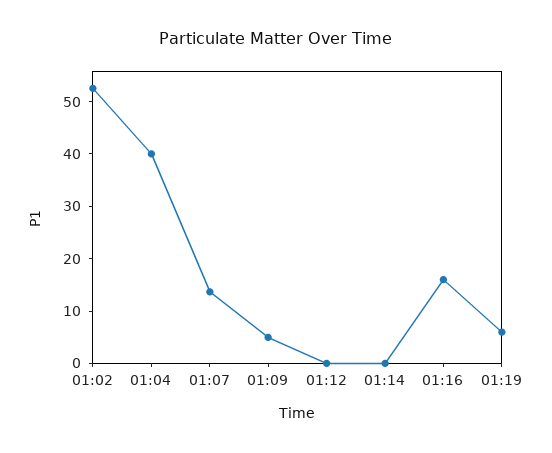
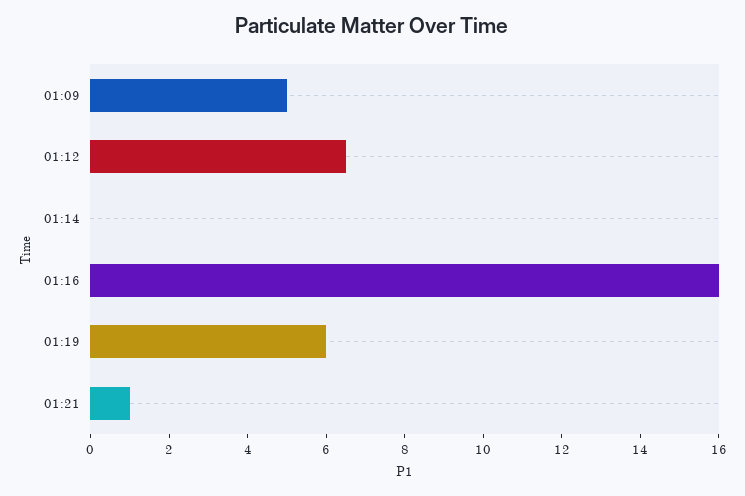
01:02: 52 -> none
01:04: 40 -> none
01:07: 14 -> none
01:12: 0 -> 6.5
01:21: none -> 1

